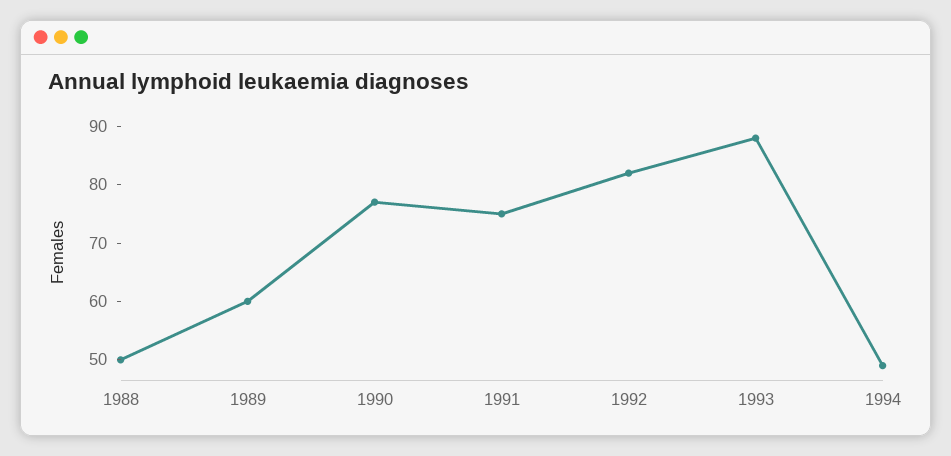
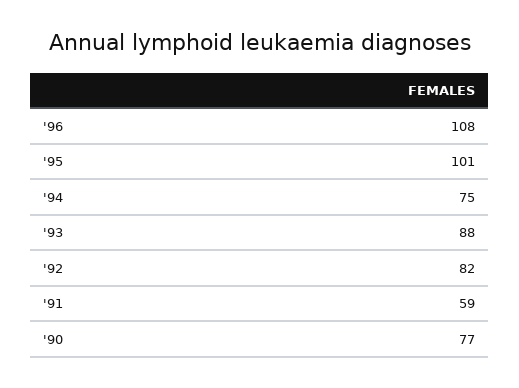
1988: 50 -> none
1989: 60 -> none
1991: 75 -> 59
1994: 50 -> 75
'96: none -> 108
'95: none -> 101

